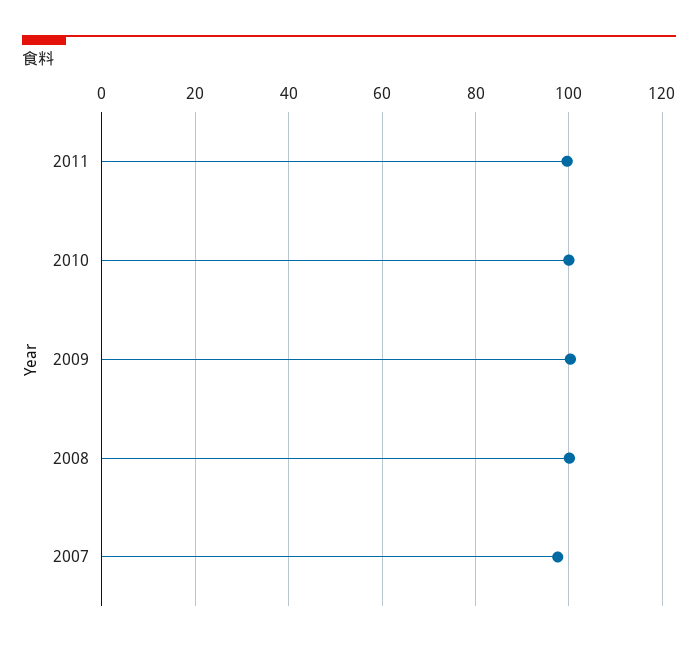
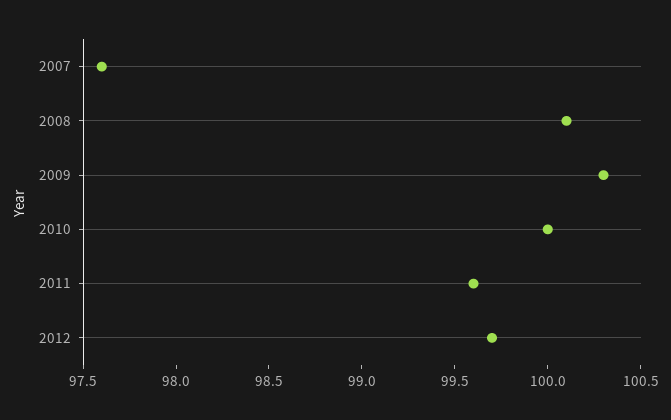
2012: none -> 99.7

